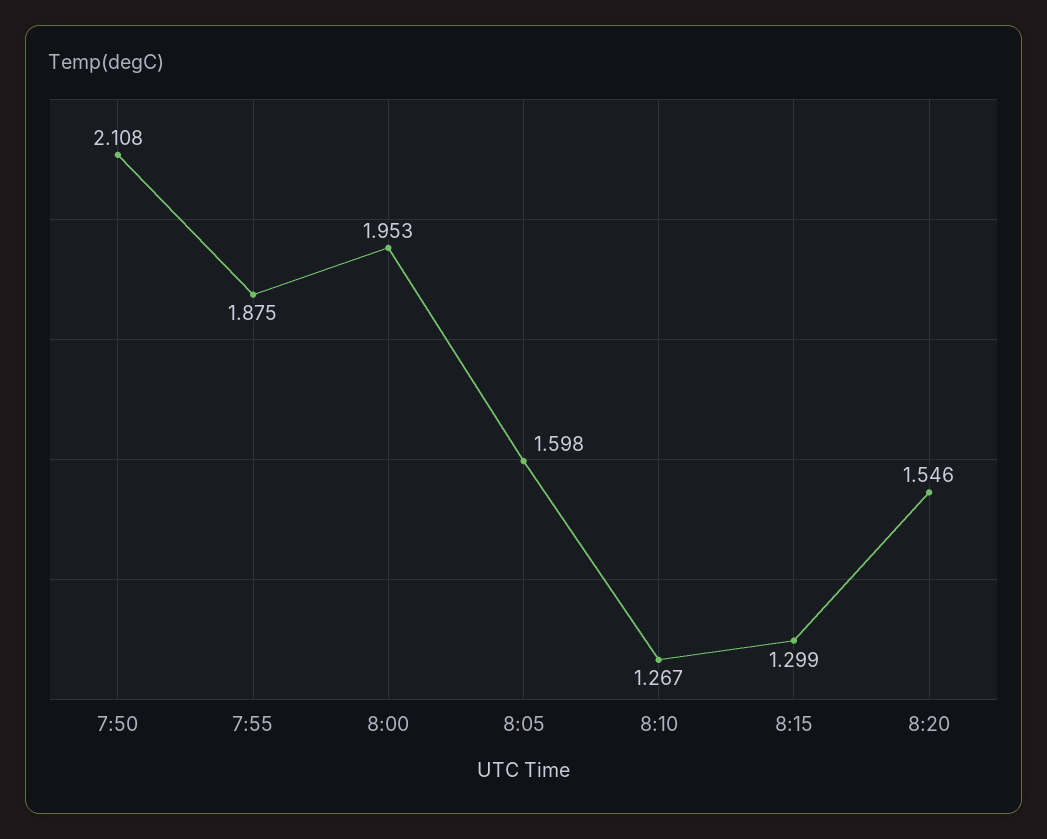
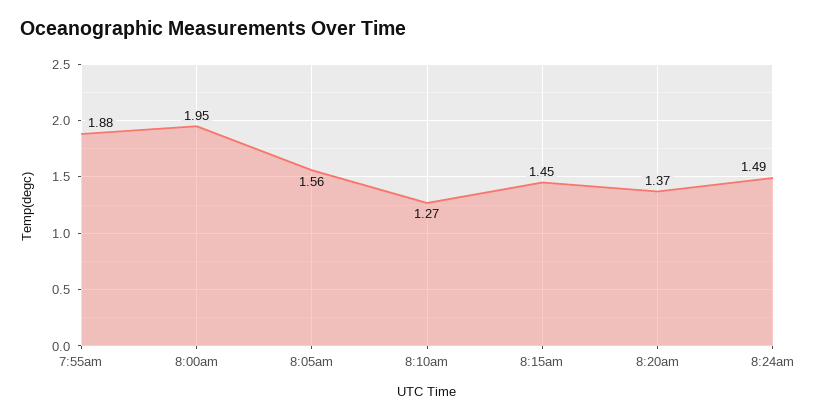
7:50: 2.108 -> none
8:05: 1.598 -> 1.56
8:15: 1.299 -> 1.45
8:20: 1.546 -> 1.37
8:24am: none -> 1.49

